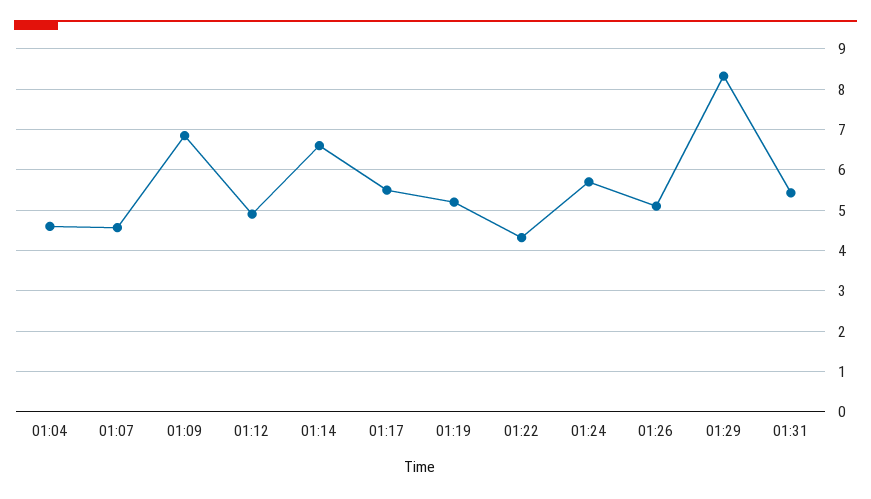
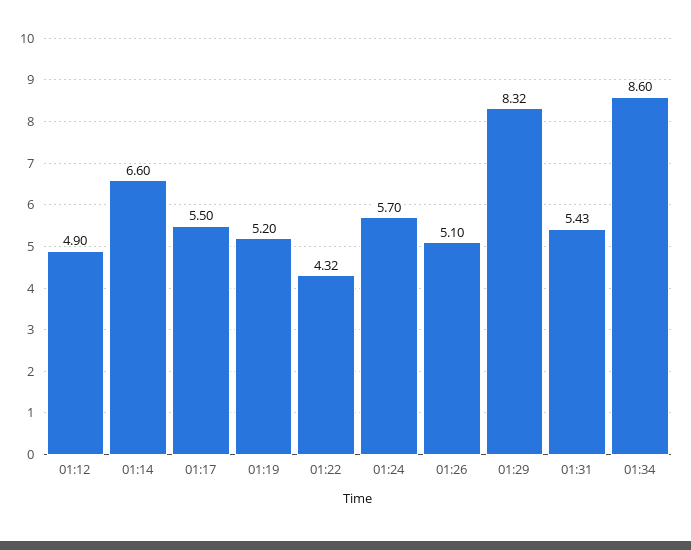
01:04: 4.6 -> none
01:07: 4.6 -> none
01:09: 6.8 -> none
01:34: none -> 8.6

